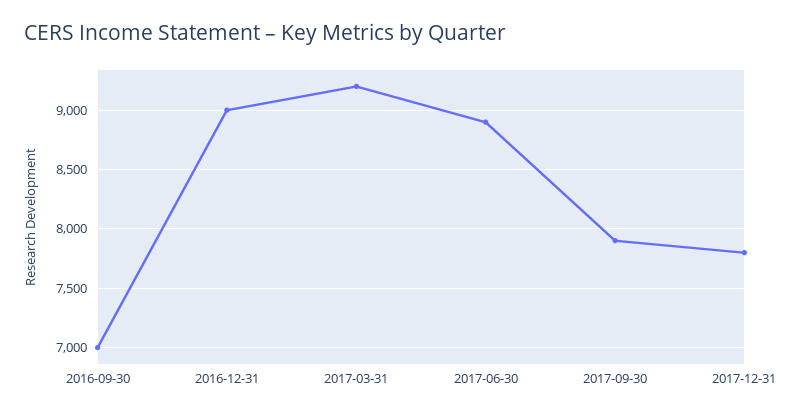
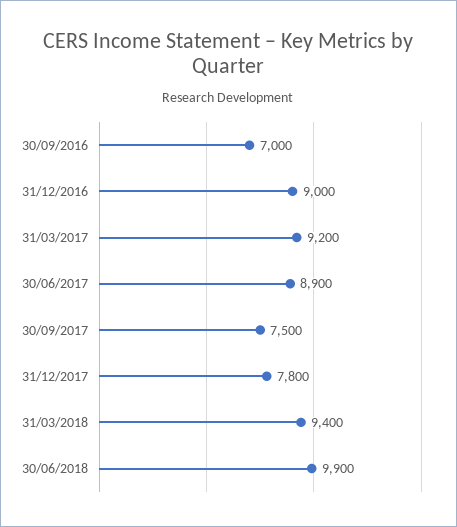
2017-09-30: 7900 -> 7500
31/03/2018: none -> 9400
30/06/2018: none -> 9900

